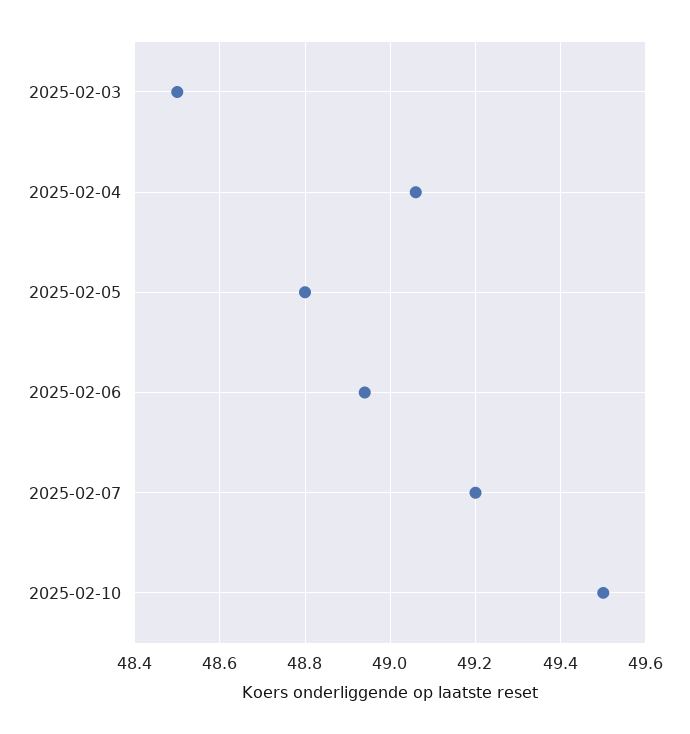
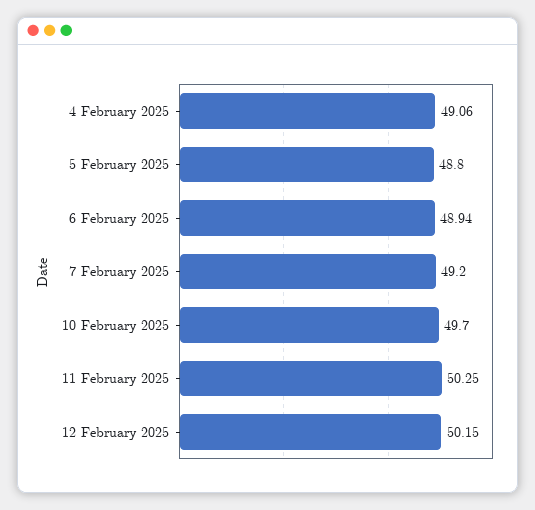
2025-02-03: 48.5 -> none
2025-02-10: 49.5 -> 49.7
11 February 2025: none -> 50.25
12 February 2025: none -> 50.15

